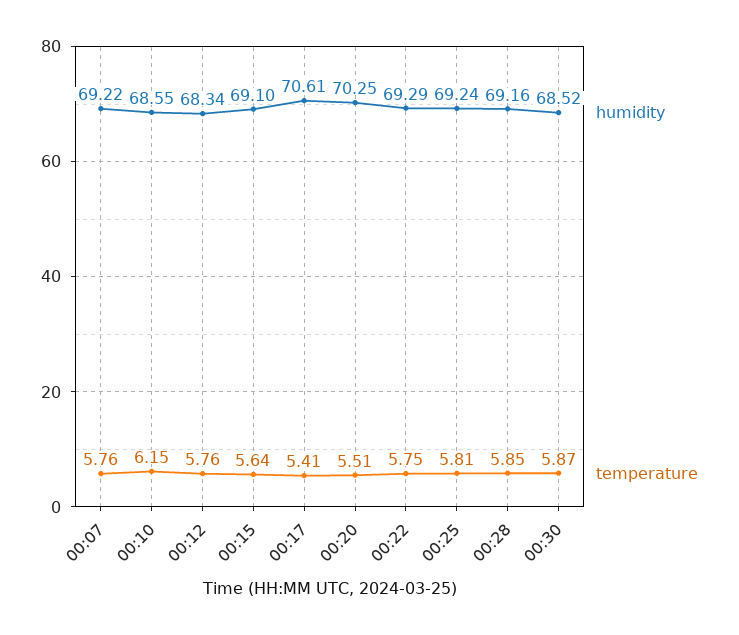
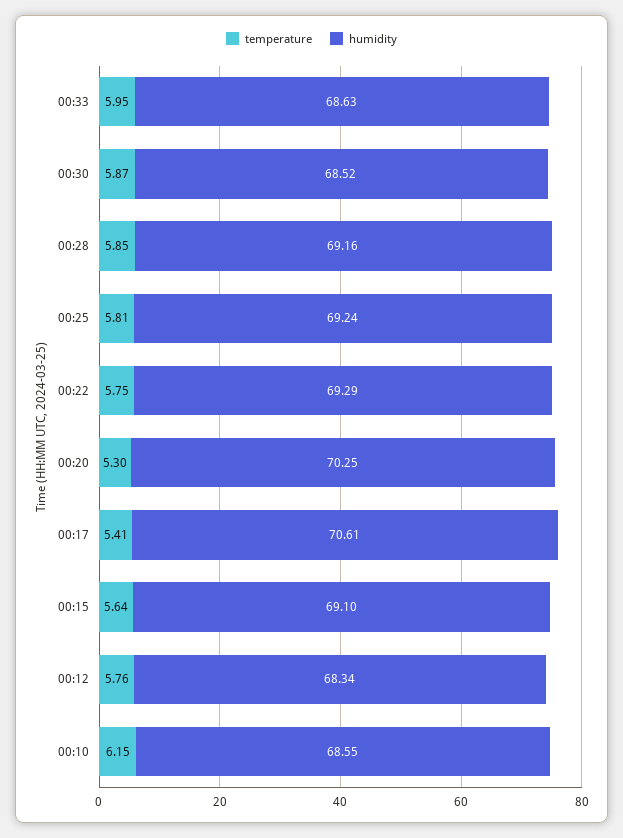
humidity, 00:07: 69.22 -> none
temperature, 00:07: 5.76 -> none
temperature, 00:20: 5.51 -> 5.3
temperature, 00:33: none -> 5.95
humidity, 00:33: none -> 68.63

